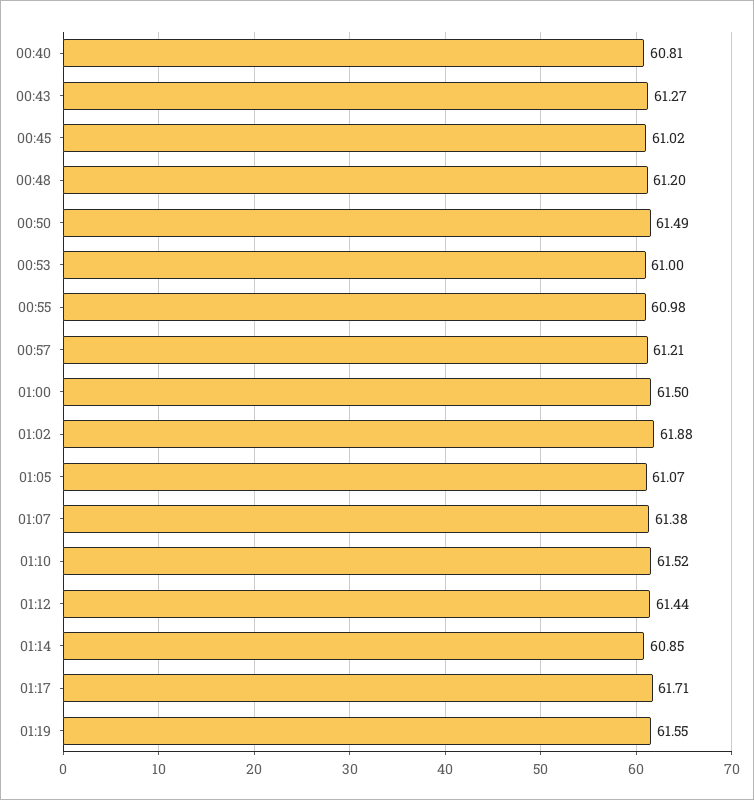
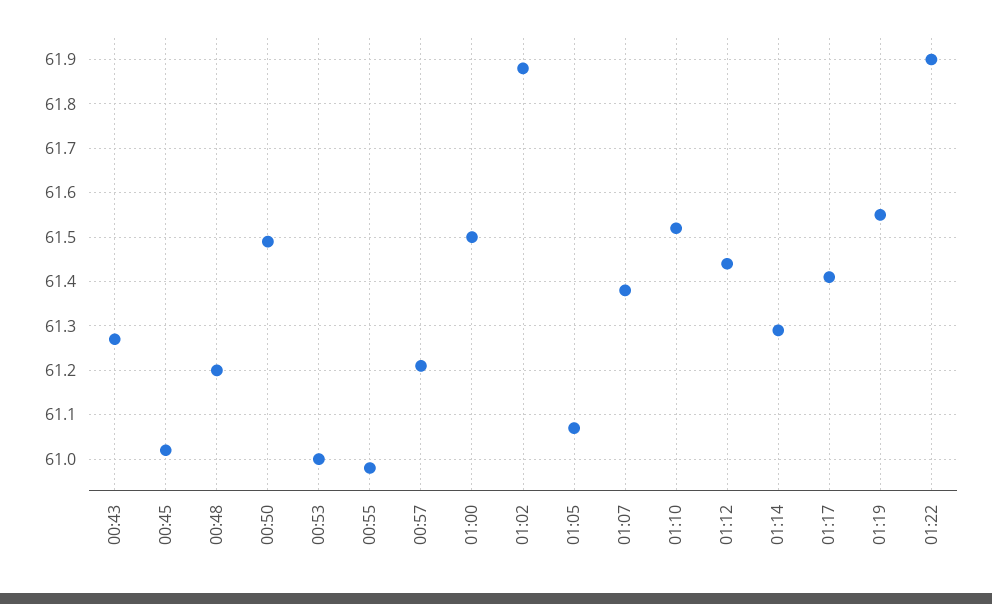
00:40: 60.81 -> none
01:14: 60.85 -> 61.3
01:17: 61.71 -> 61.4
01:22: none -> 61.9

